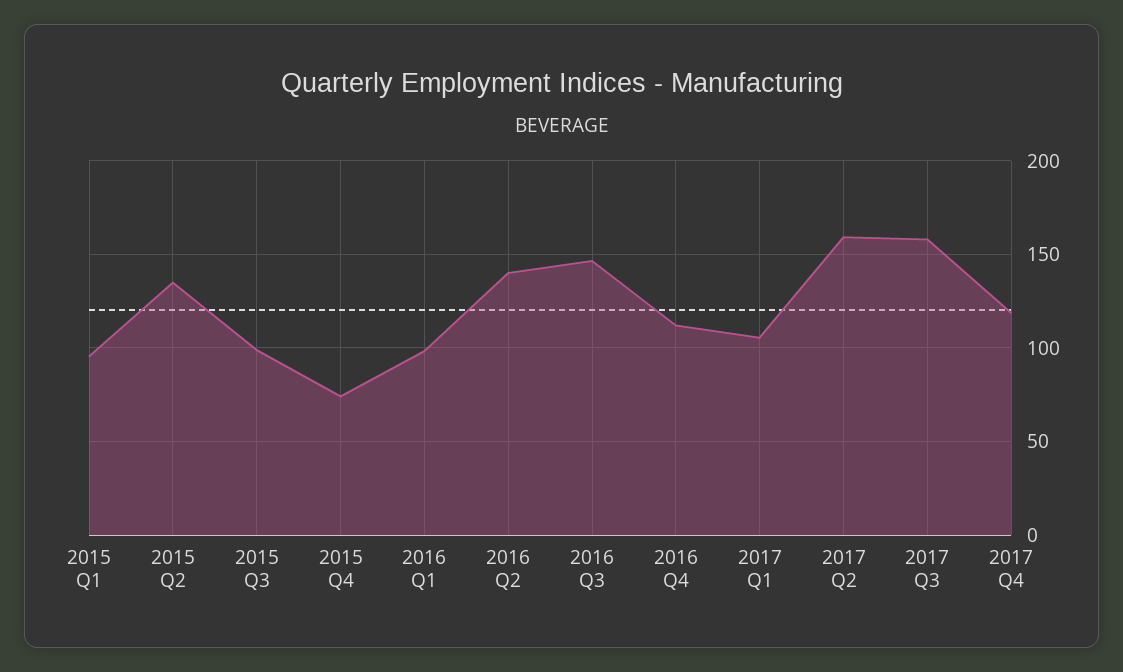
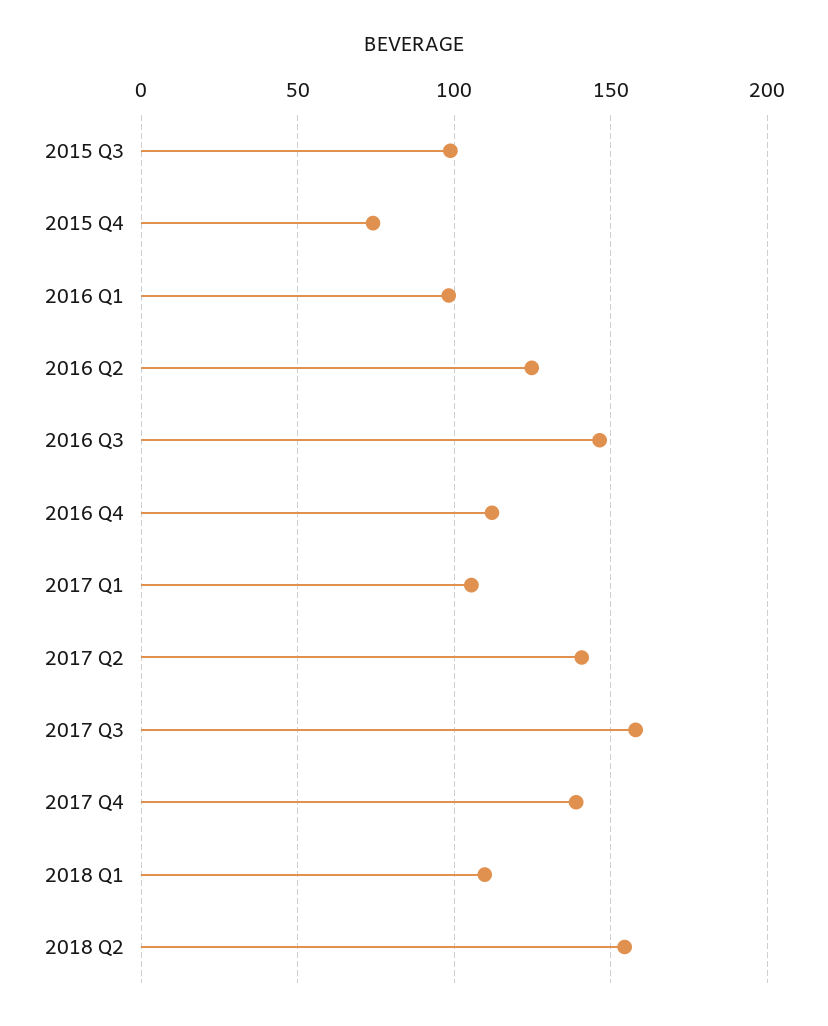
2015 Q1: 95 -> none
2015 Q2: 135 -> none
2016 Q2: 140 -> 125
2017 Q2: 160 -> 140
2017 Q4: 120 -> 140
2018 Q1: none -> 110
2018 Q2: none -> 155

